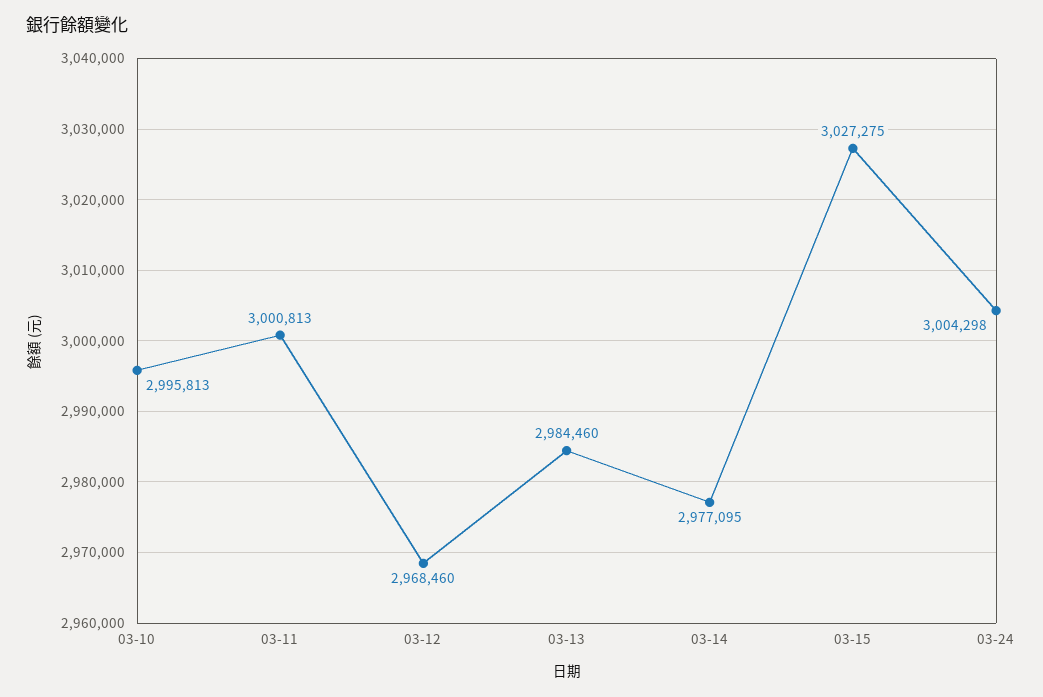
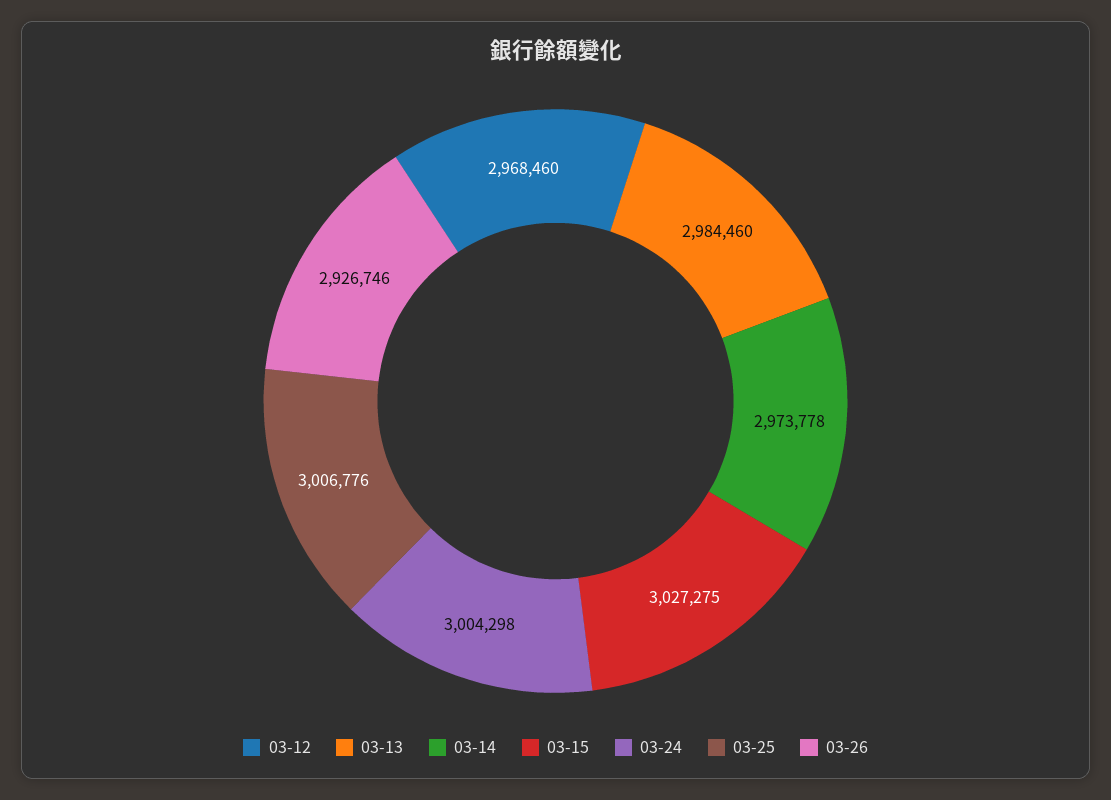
03-10: 2995813 -> none
03-11: 3000813 -> none
03-14: 2977095 -> 2973778
03-25: none -> 3006776
03-26: none -> 2926746

